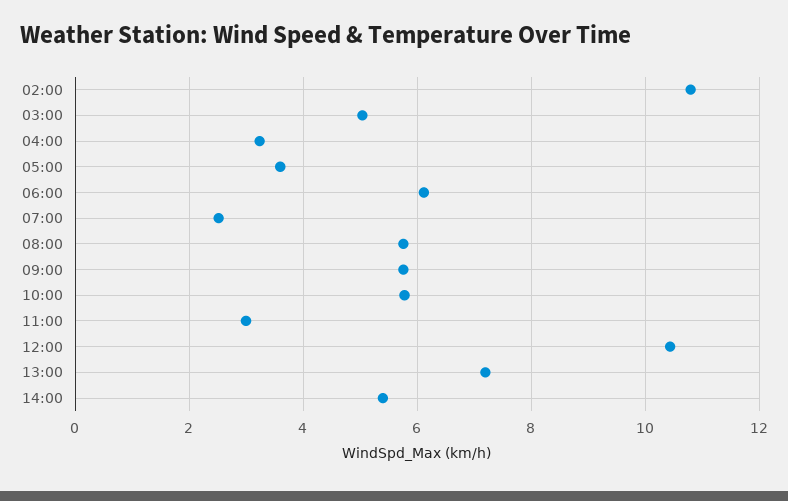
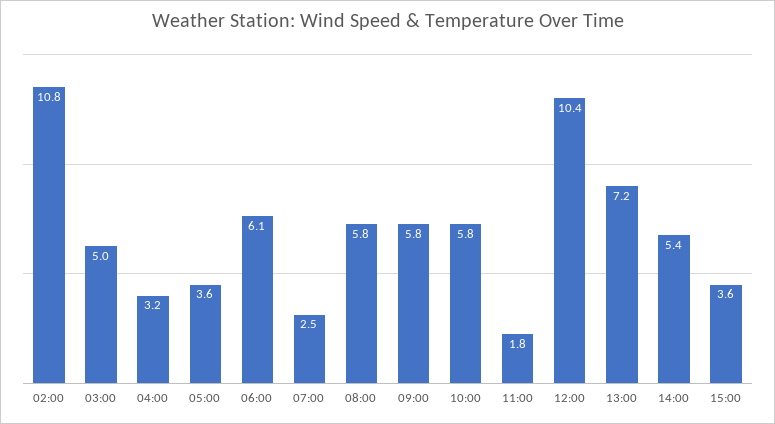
11:00: 3 -> 1.8
15:00: none -> 3.6

